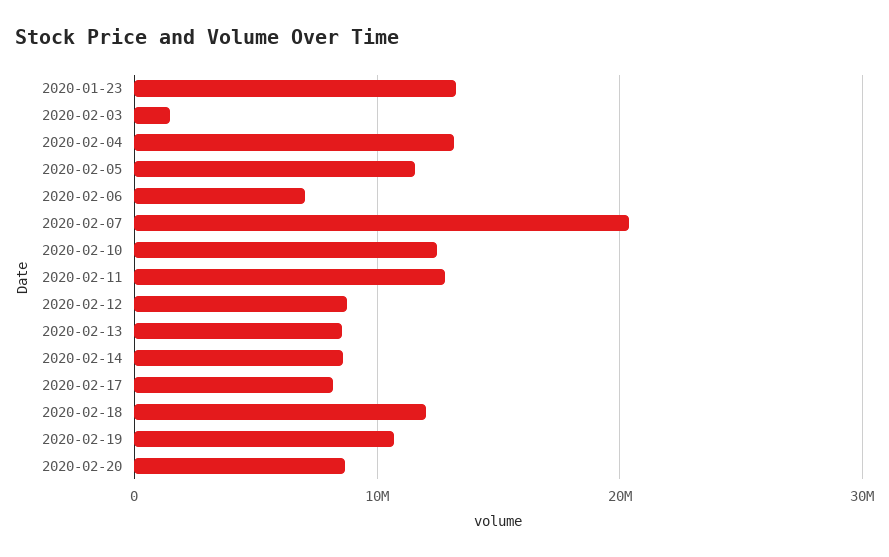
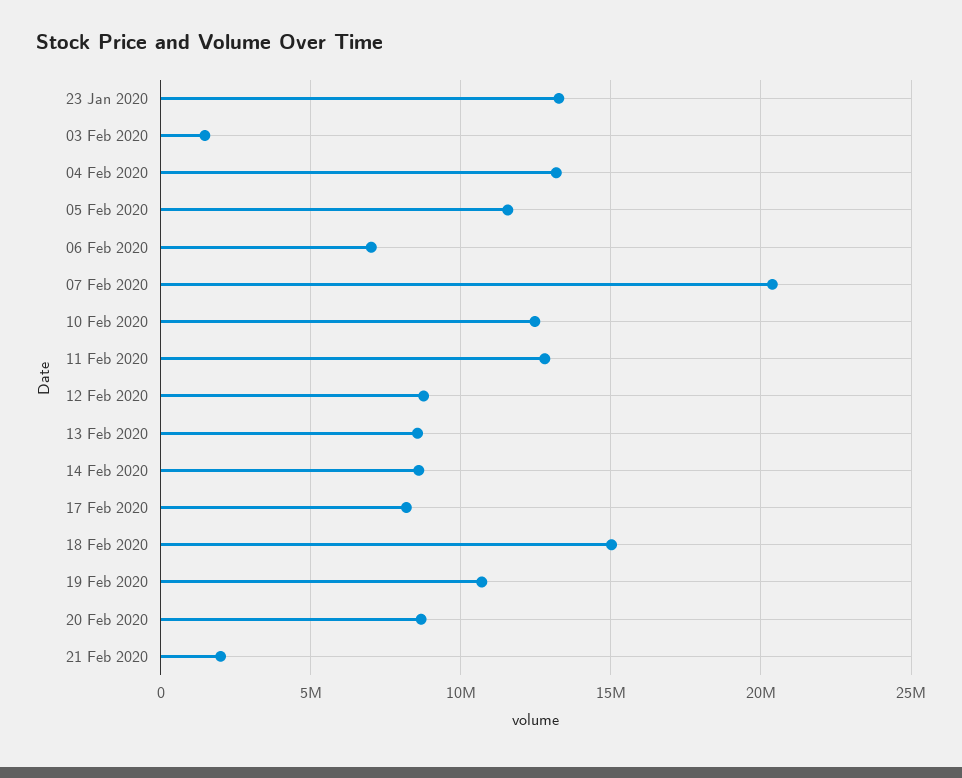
2020-02-18: 12000000 -> 15000000
21 Feb 2020: none -> 2000000

